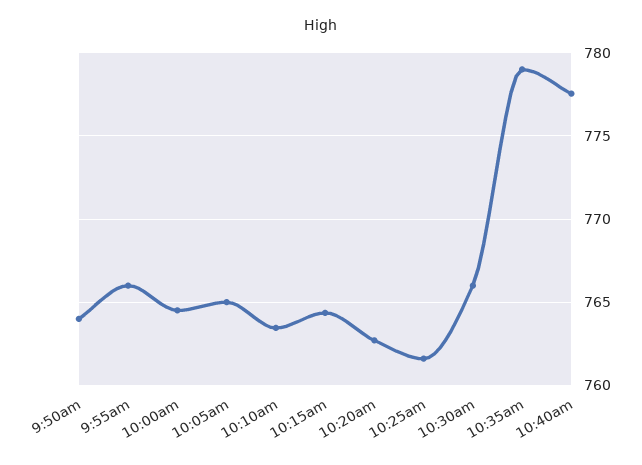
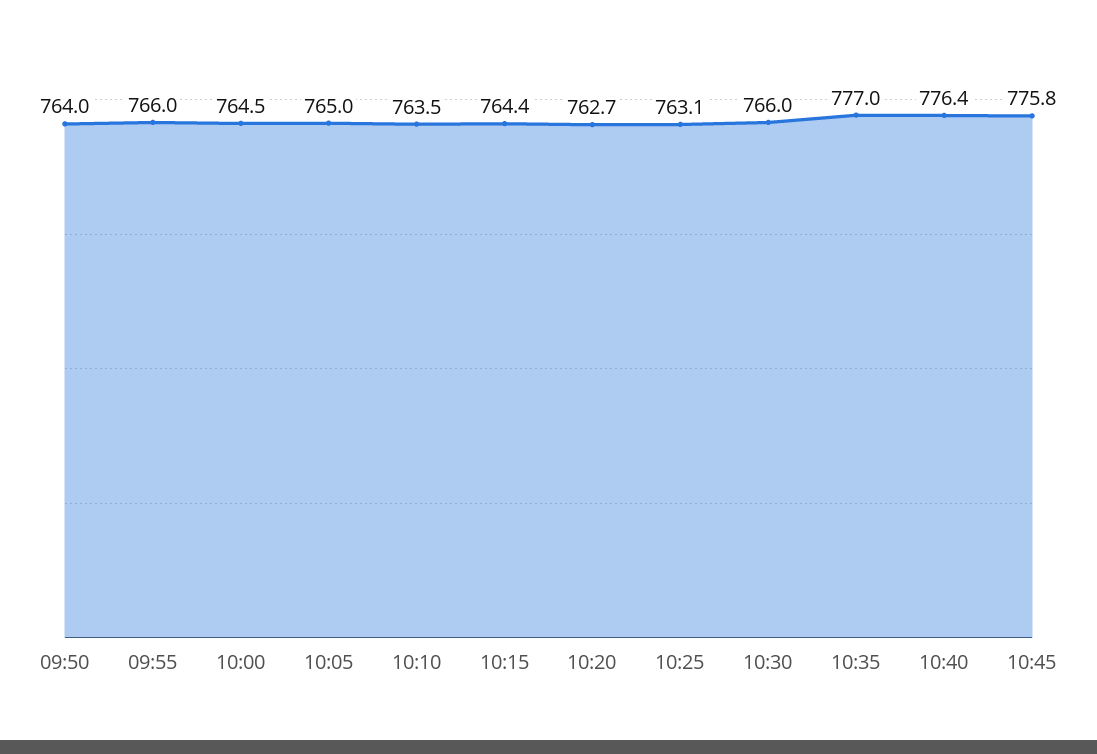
10:25am: 761.5 -> 763.1
10:35am: 779 -> 777
10:40am: 777.5 -> 776.4
10:45: none -> 775.8

